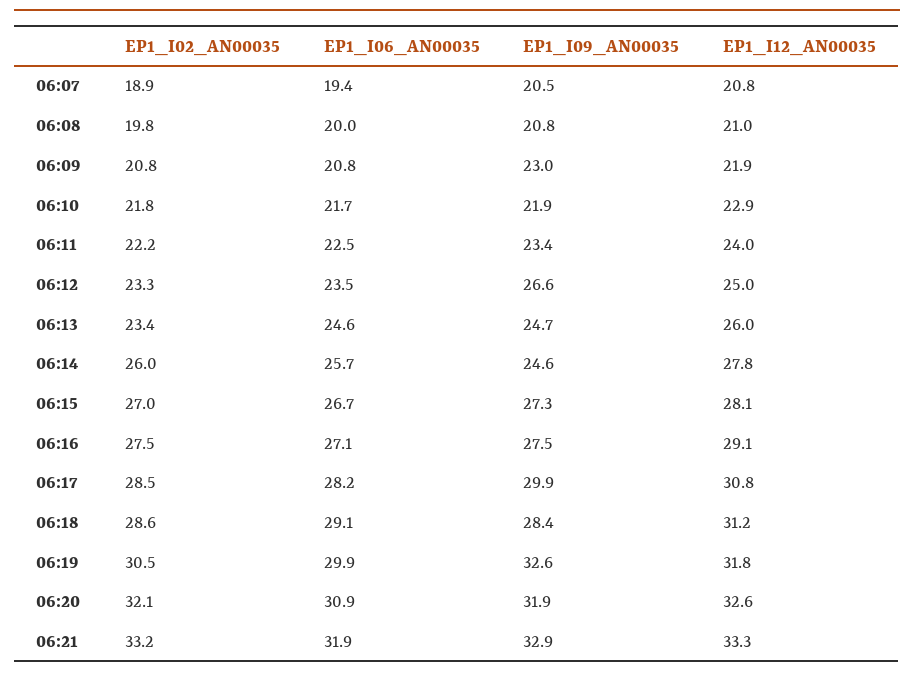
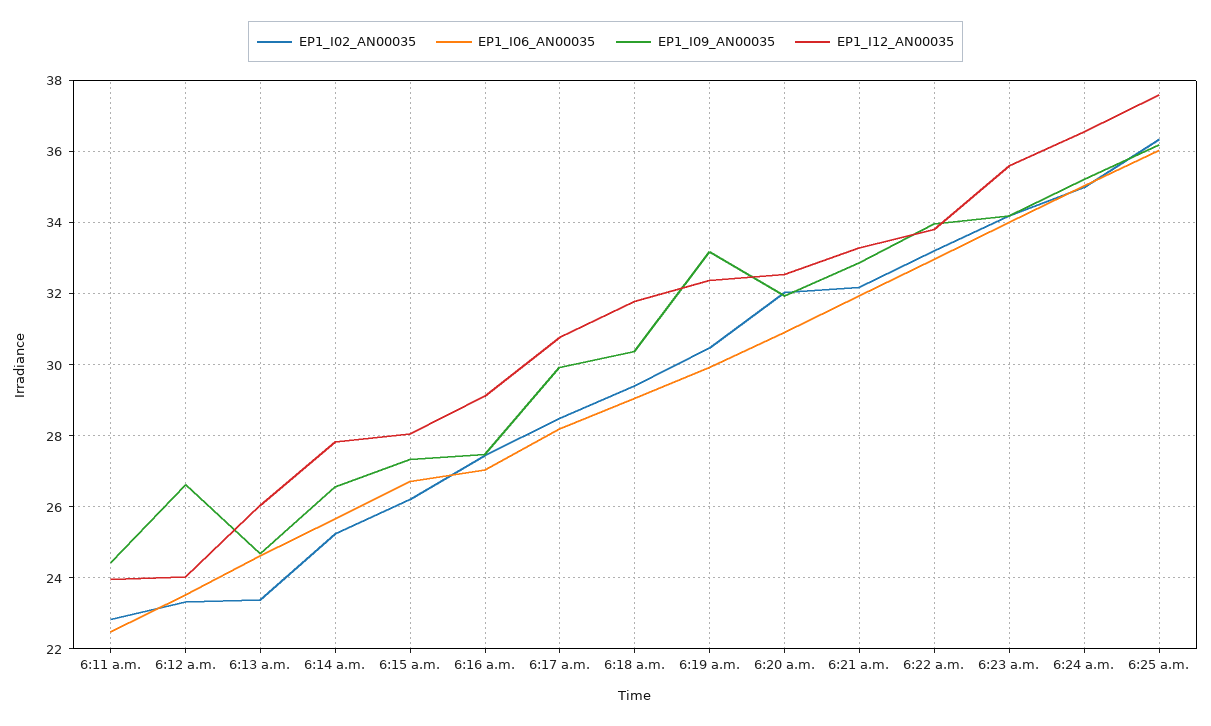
EP1_I02_AN00035, 06:07: 18.9 -> none
EP1_I06_AN00035, 06:07: 19.4 -> none
EP1_I09_AN00035, 06:07: 20.5 -> none
EP1_I12_AN00035, 06:07: 20.8 -> none
EP1_I02_AN00035, 06:08: 19.8 -> none
EP1_I06_AN00035, 06:08: 20 -> none
EP1_I09_AN00035, 06:08: 20.8 -> none
EP1_I12_AN00035, 06:08: 21 -> none
EP1_I02_AN00035, 06:09: 20.8 -> none
EP1_I06_AN00035, 06:09: 20.8 -> none
EP1_I09_AN00035, 06:09: 23 -> none
EP1_I12_AN00035, 06:09: 21.9 -> none
EP1_I02_AN00035, 06:10: 21.8 -> none
EP1_I06_AN00035, 06:10: 21.7 -> none
EP1_I09_AN00035, 06:10: 21.9 -> none
EP1_I12_AN00035, 06:10: 22.9 -> none
EP1_I02_AN00035, 06:11: 22.2 -> 22.8
EP1_I09_AN00035, 06:11: 23.4 -> 24.4
EP1_I12_AN00035, 06:12: 25 -> 24
EP1_I02_AN00035, 06:14: 26 -> 25.2
EP1_I09_AN00035, 06:14: 24.6 -> 26.6
EP1_I02_AN00035, 06:15: 27 -> 26.2
EP1_I02_AN00035, 06:18: 28.6 -> 29.4
EP1_I09_AN00035, 06:18: 28.4 -> 30.4
EP1_I12_AN00035, 06:18: 31.2 -> 31.8
EP1_I09_AN00035, 06:19: 32.6 -> 33.2
EP1_I12_AN00035, 06:19: 31.8 -> 32.4
EP1_I02_AN00035, 06:21: 33.2 -> 32.2
EP1_I02_AN00035, 6:22 a.m.: none -> 33.2
EP1_I06_AN00035, 6:22 a.m.: none -> 33
EP1_I09_AN00035, 6:22 a.m.: none -> 34
EP1_I12_AN00035, 6:22 a.m.: none -> 33.8
EP1_I02_AN00035, 6:23 a.m.: none -> 34.2
EP1_I06_AN00035, 6:23 a.m.: none -> 34
EP1_I09_AN00035, 6:23 a.m.: none -> 34.2
EP1_I12_AN00035, 6:23 a.m.: none -> 35.6
EP1_I02_AN00035, 6:24 a.m.: none -> 35
EP1_I06_AN00035, 6:24 a.m.: none -> 35
EP1_I09_AN00035, 6:24 a.m.: none -> 35.2
EP1_I12_AN00035, 6:24 a.m.: none -> 36.6
EP1_I02_AN00035, 6:25 a.m.: none -> 36.4
EP1_I06_AN00035, 6:25 a.m.: none -> 36
EP1_I09_AN00035, 6:25 a.m.: none -> 36.2
EP1_I12_AN00035, 6:25 a.m.: none -> 37.6

